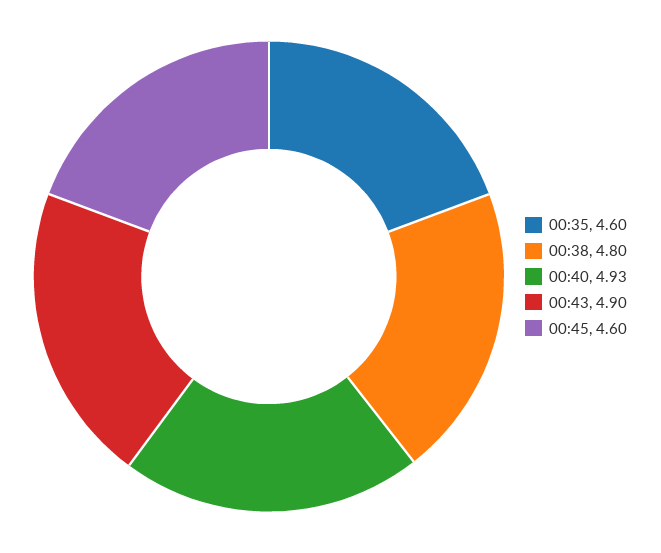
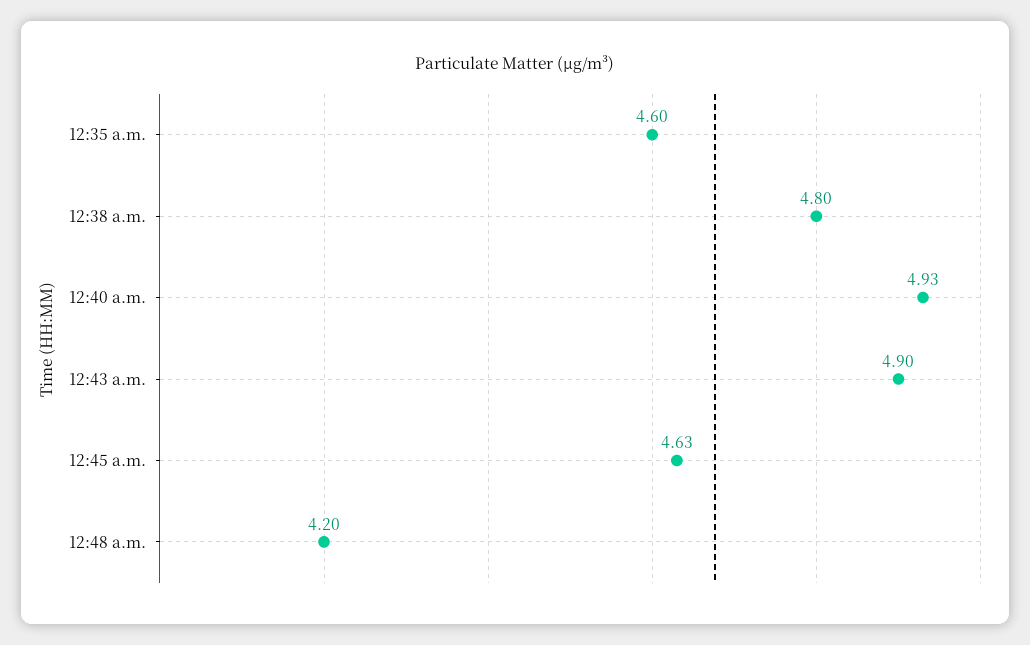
00:45: 4.6 -> 4.63
12:48 a.m.: none -> 4.2

